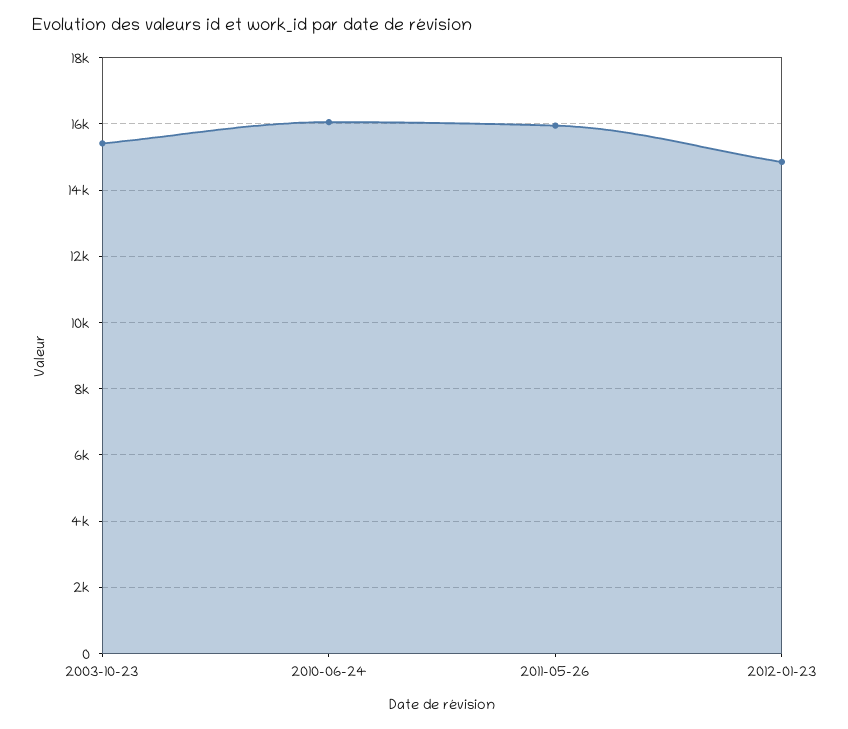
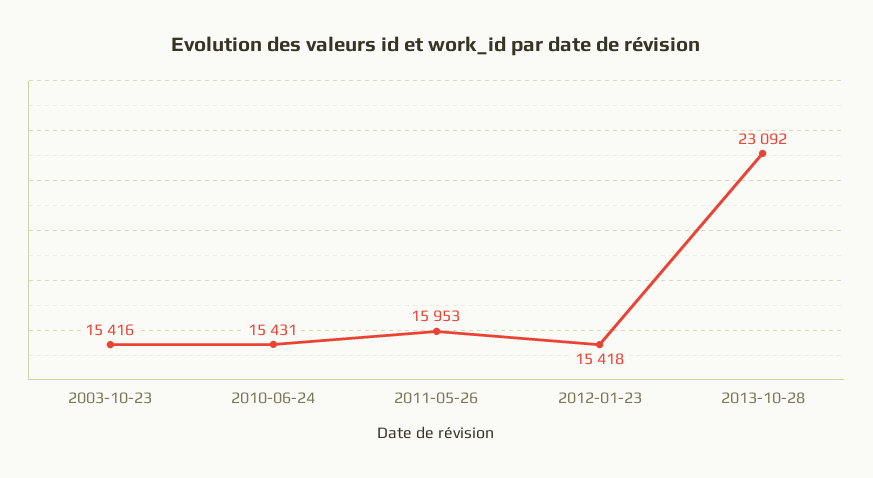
2010-06-24: 16000 -> 15431
2012-01-23: 14800 -> 15418
2013-10-28: none -> 23092

